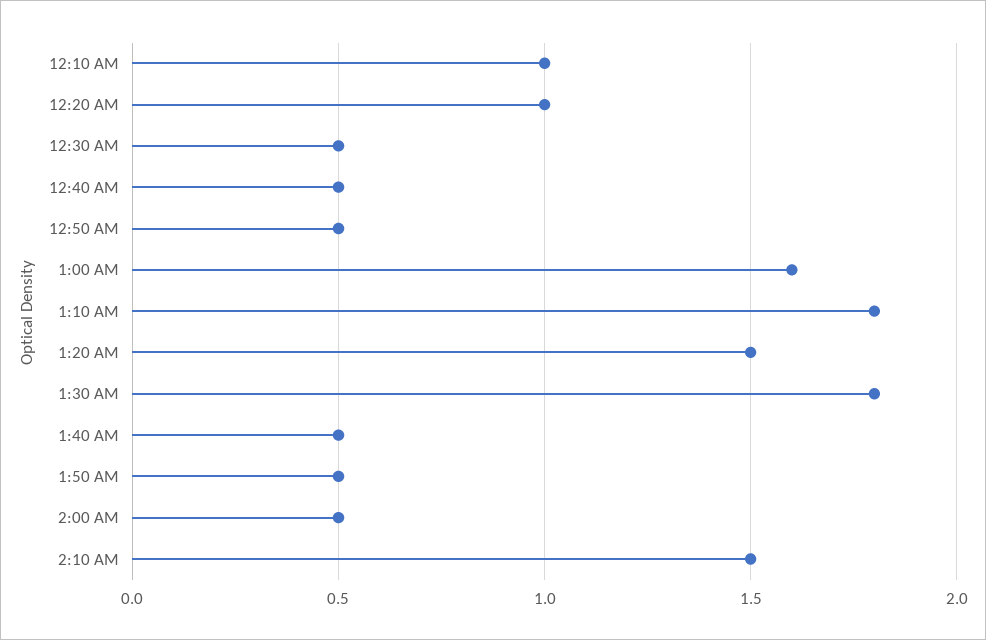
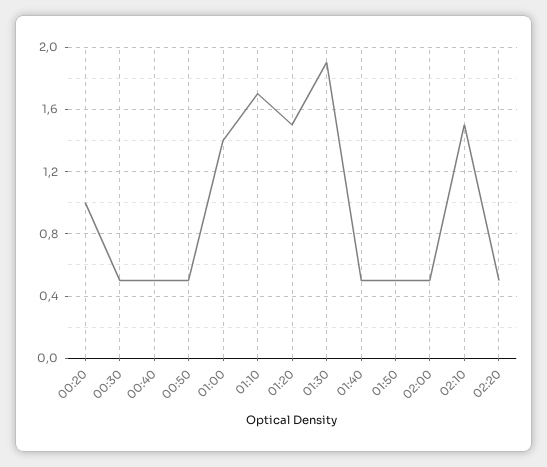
12:10 AM: 1 -> none
1:00 AM: 1.6 -> 1.4
1:10 AM: 1.8 -> 1.7
1:30 AM: 1.8 -> 1.9
02:20: none -> 0.5

